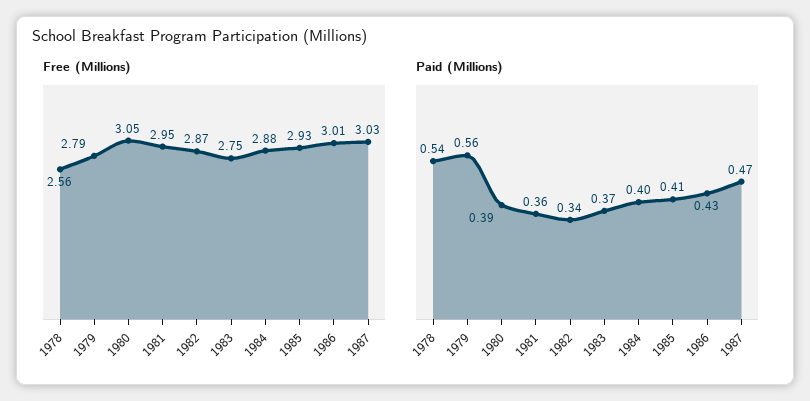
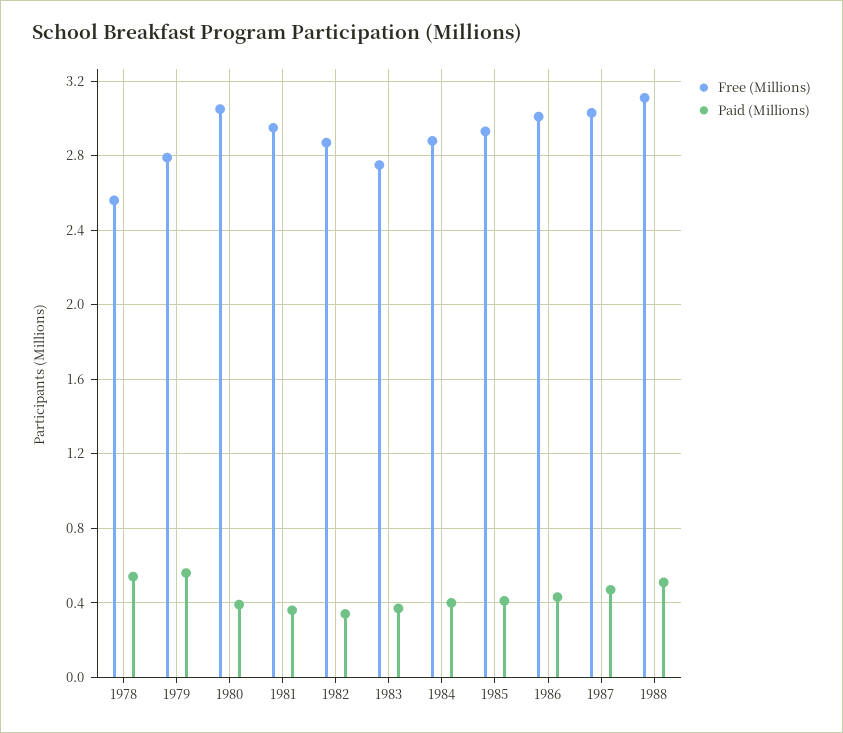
Free (Millions), 1988: none -> 3.1
Paid (Millions), 1988: none -> 0.5

